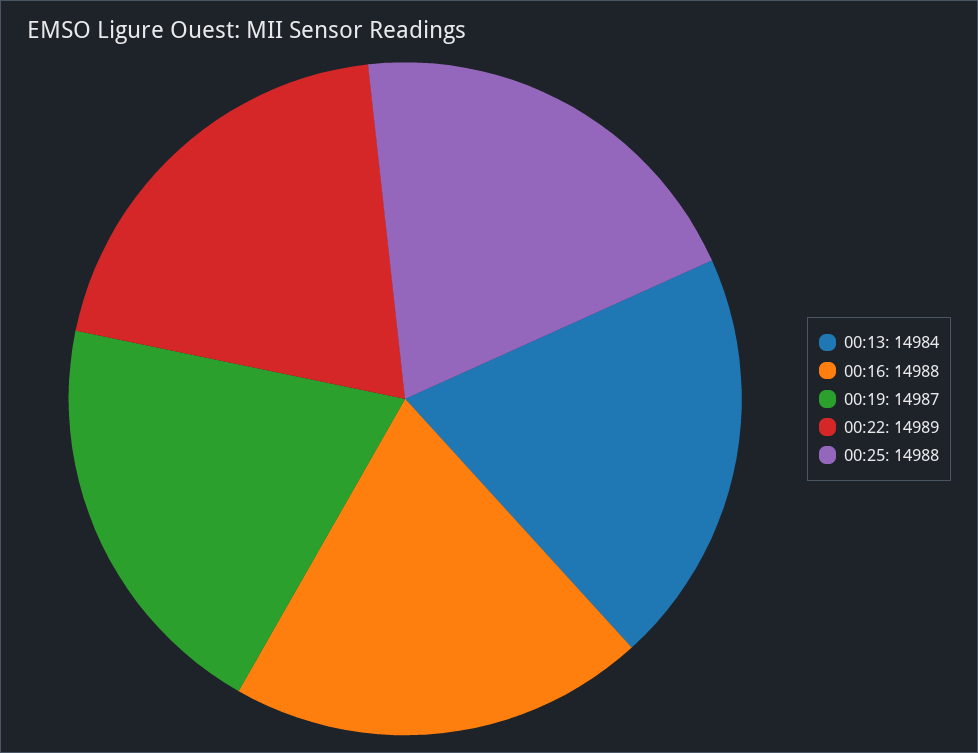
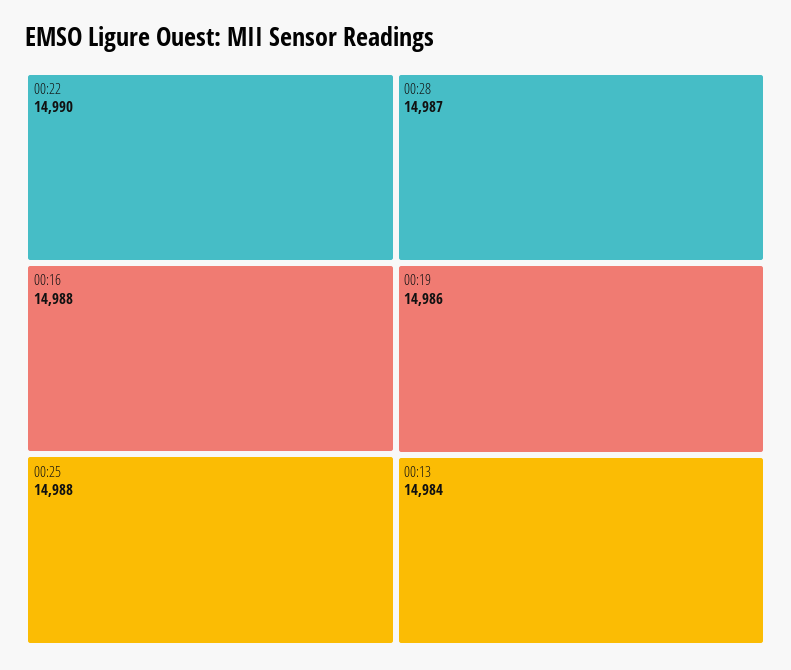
00:19: 14987 -> 14986
00:22: 14989 -> 14990
00:28: none -> 14987

